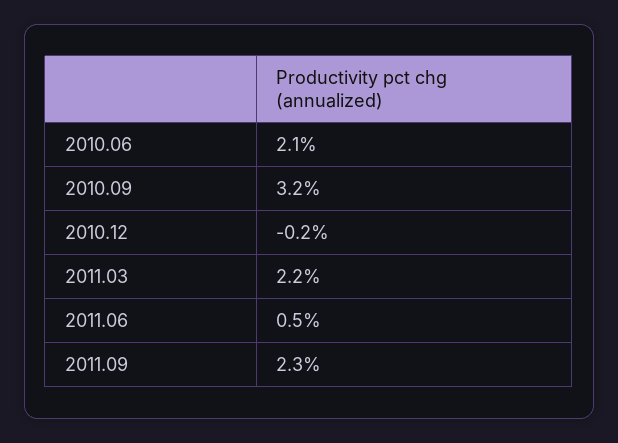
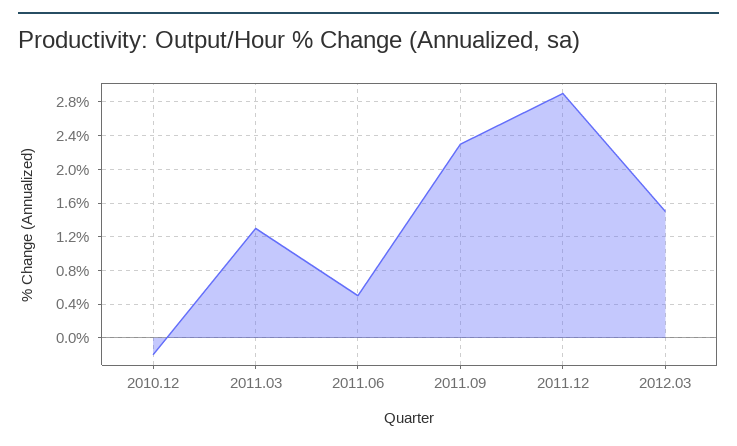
2010.06: 2.1 -> none
2010.09: 3.2 -> none
2011.03: 2.2 -> 1.3
2011.12: none -> 2.9
2012.03: none -> 1.5

